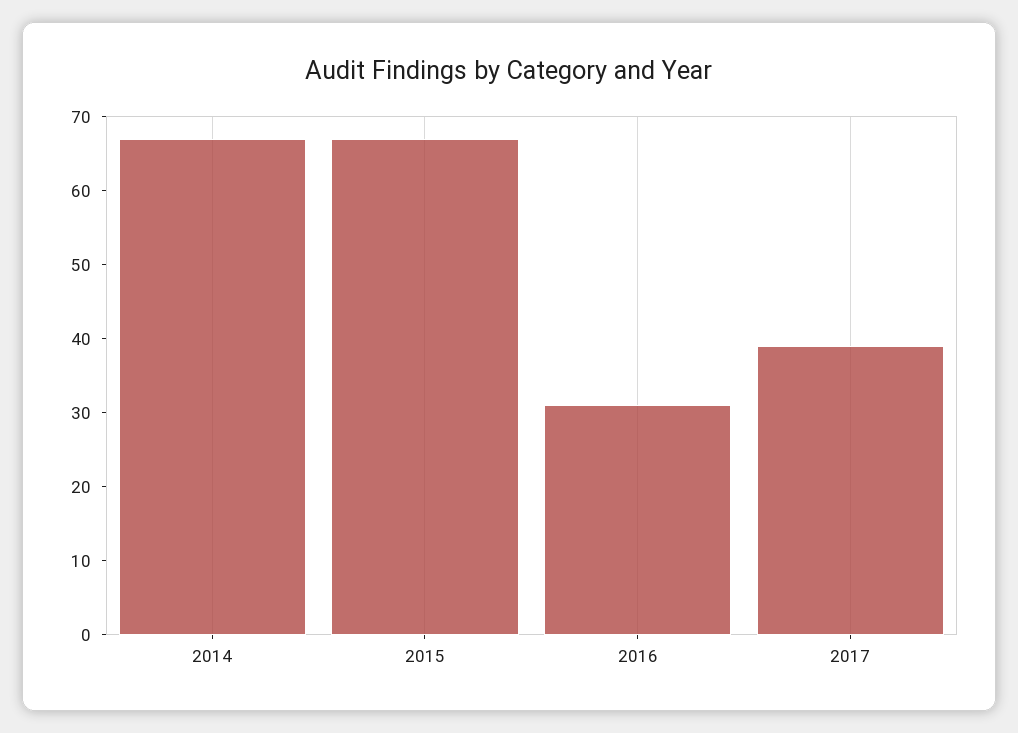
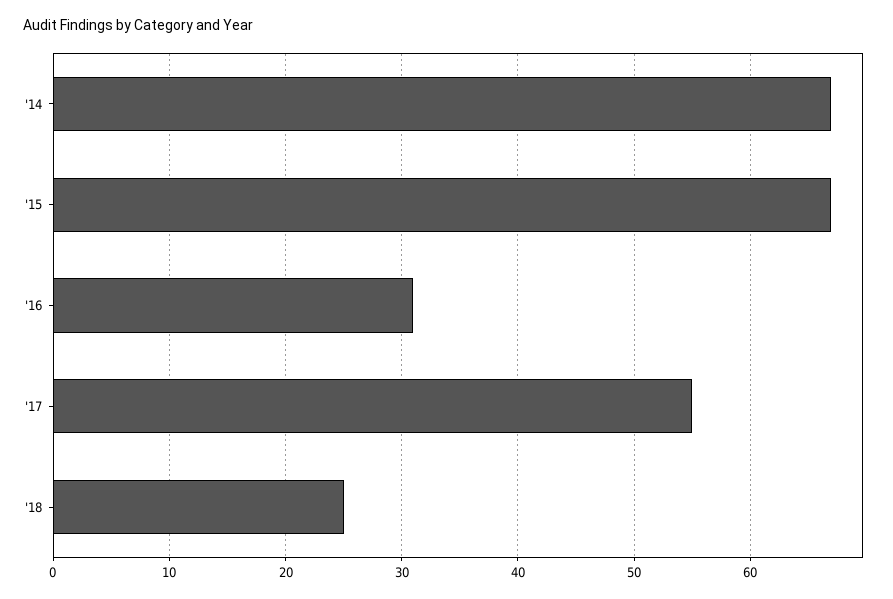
2017: 40 -> 55
'18: none -> 25

